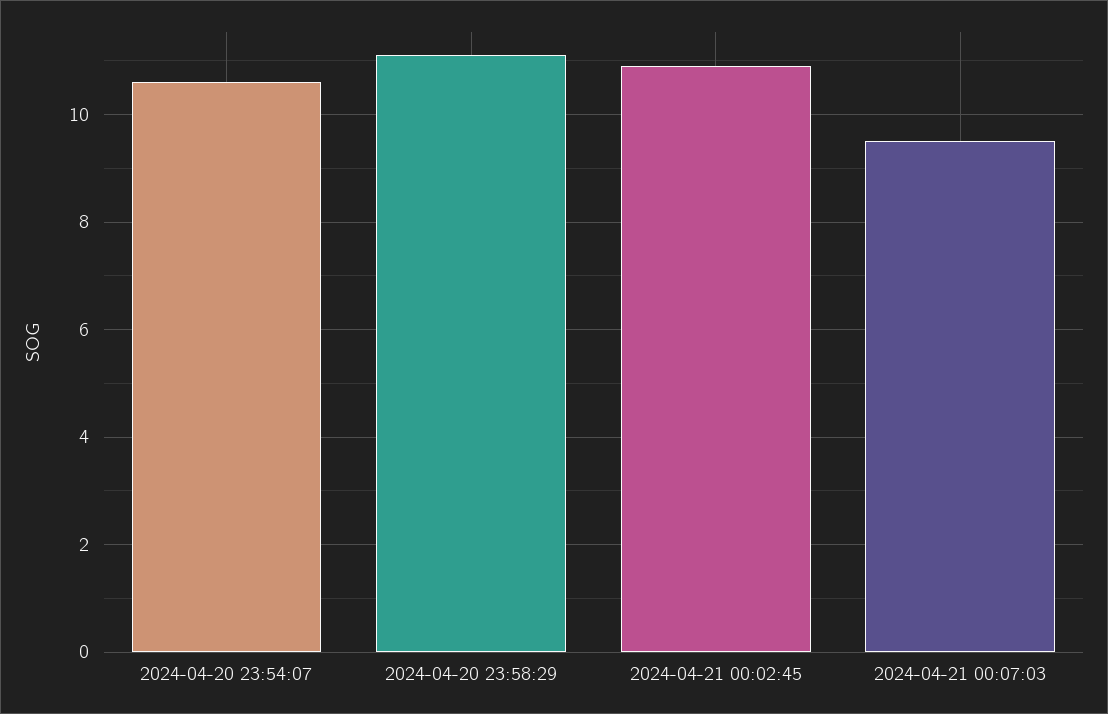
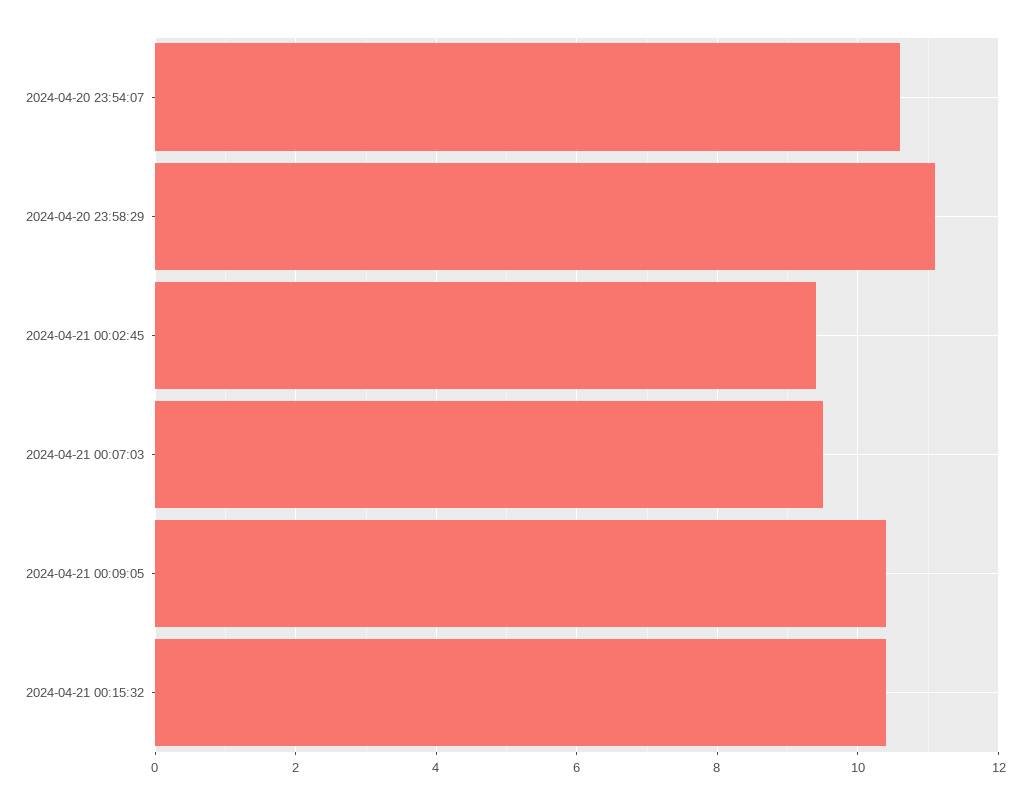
2024-04-21 00:02:45: 11 -> 9.5
2024-04-21 00:09:05: none -> 10.5
2024-04-21 00:15:32: none -> 10.5

